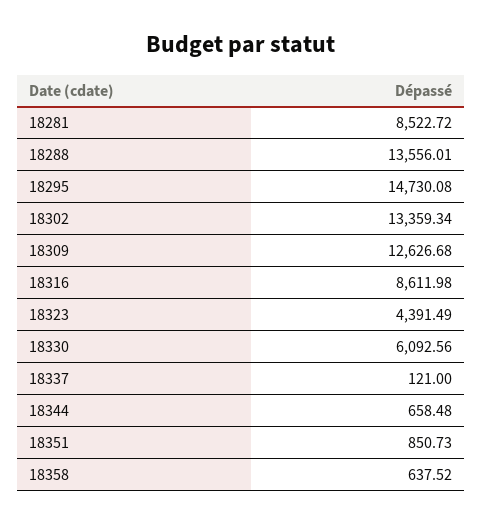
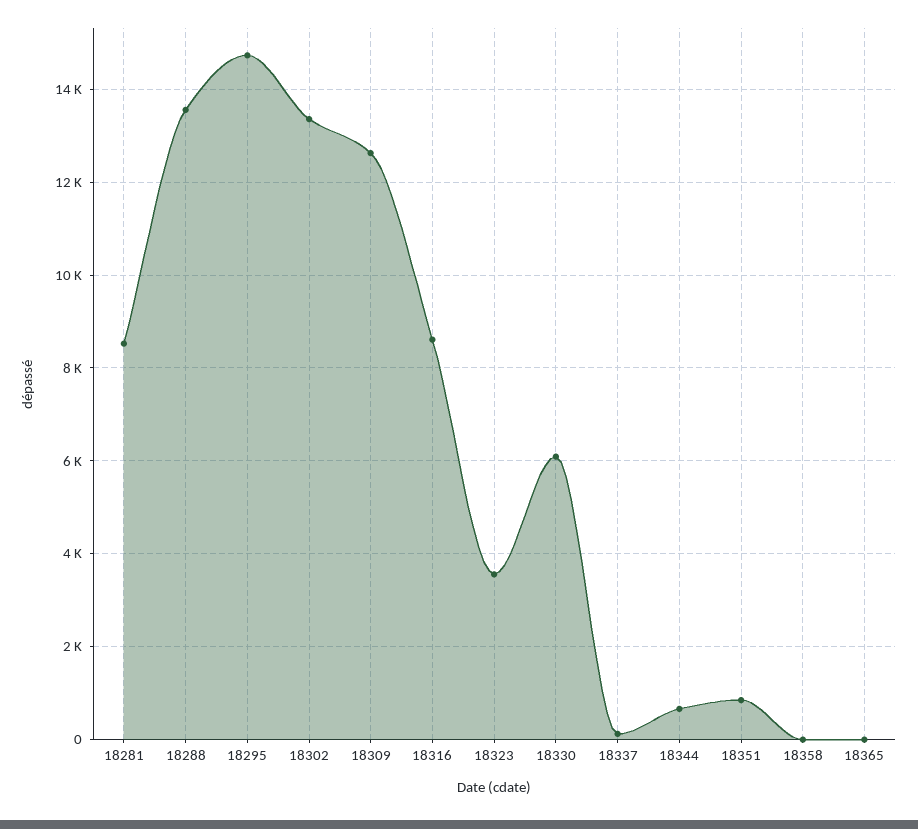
18323: 4391.49 -> 3600
18358: 637.52 -> 0
18365: none -> 0

